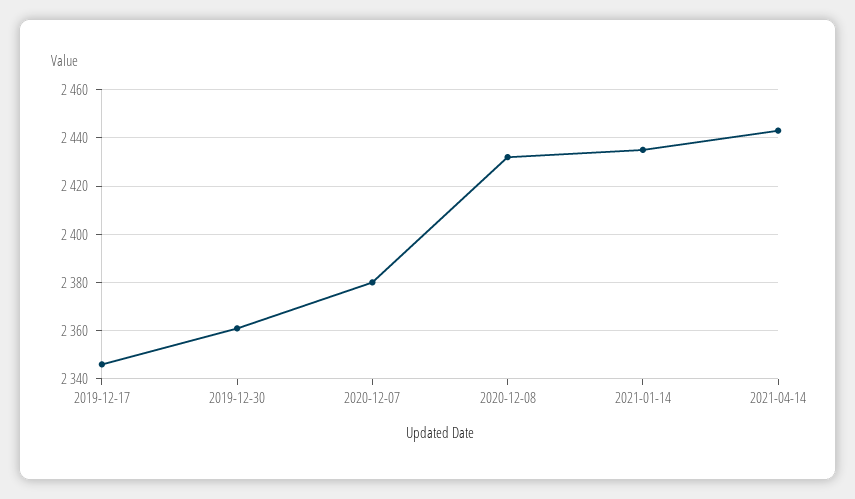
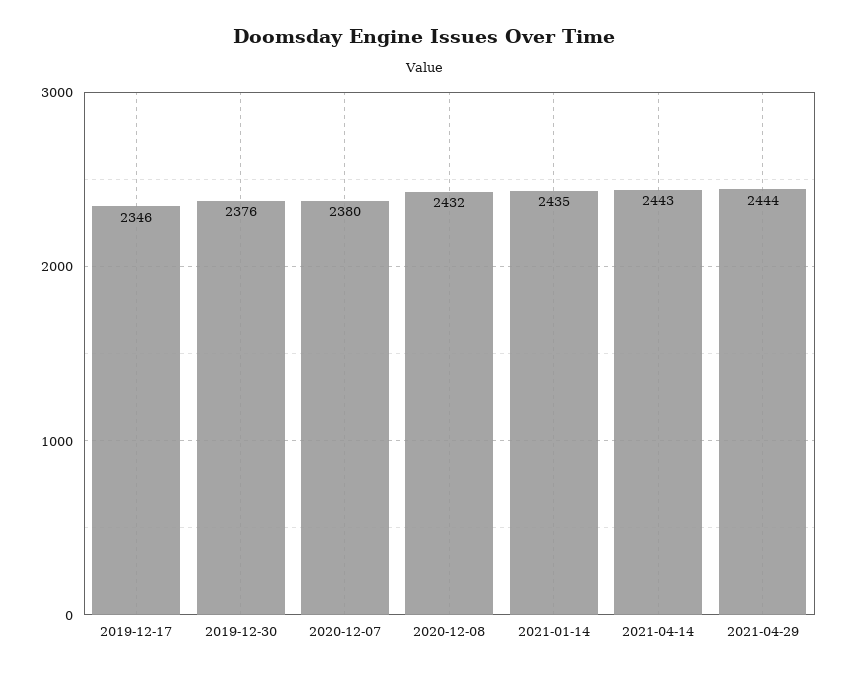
2019-12-30: 2360 -> 2376
2021-04-29: none -> 2444

